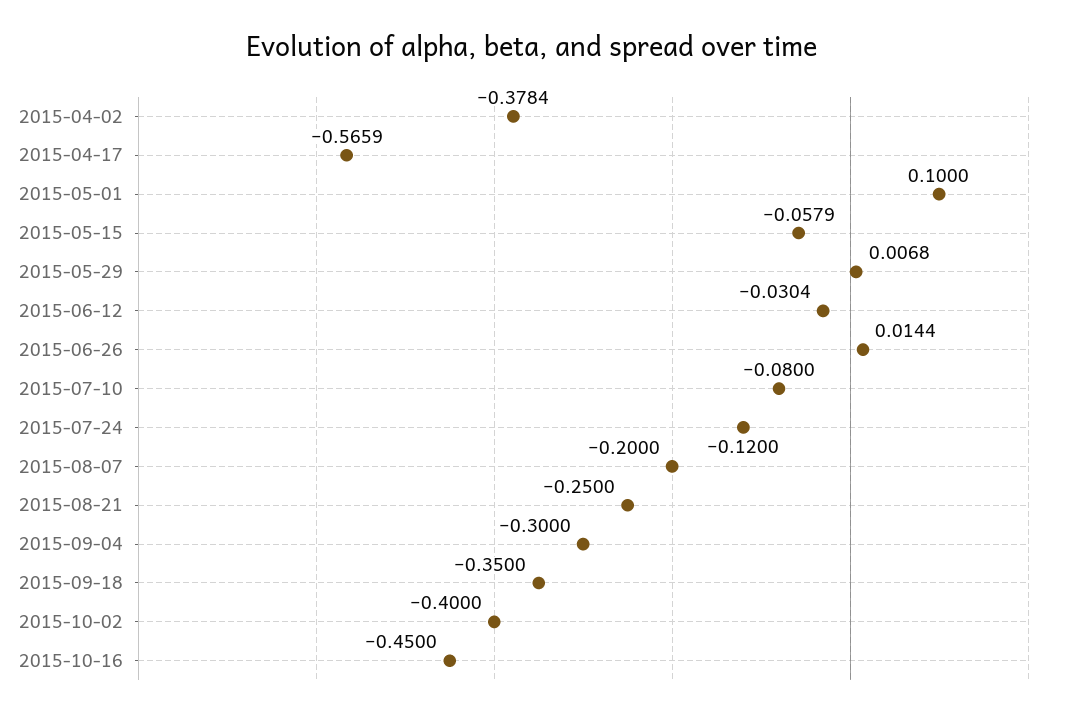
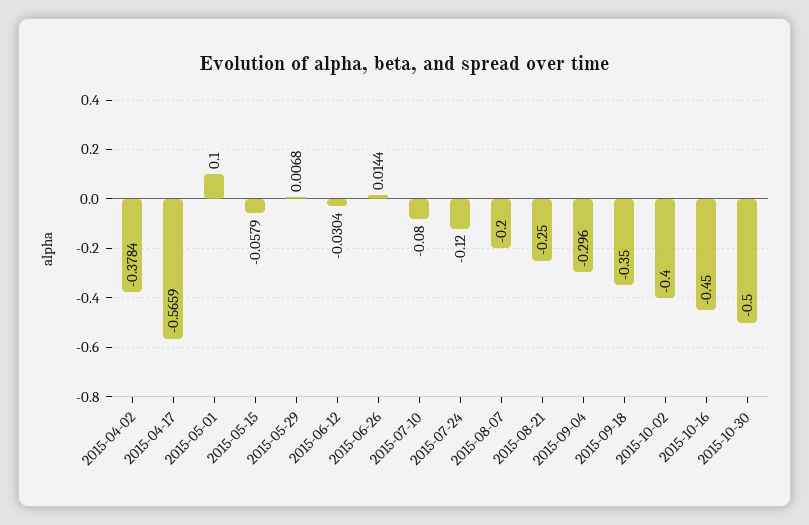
2015-09-04: -0.3 -> -0.296
2015-10-30: none -> -0.5

